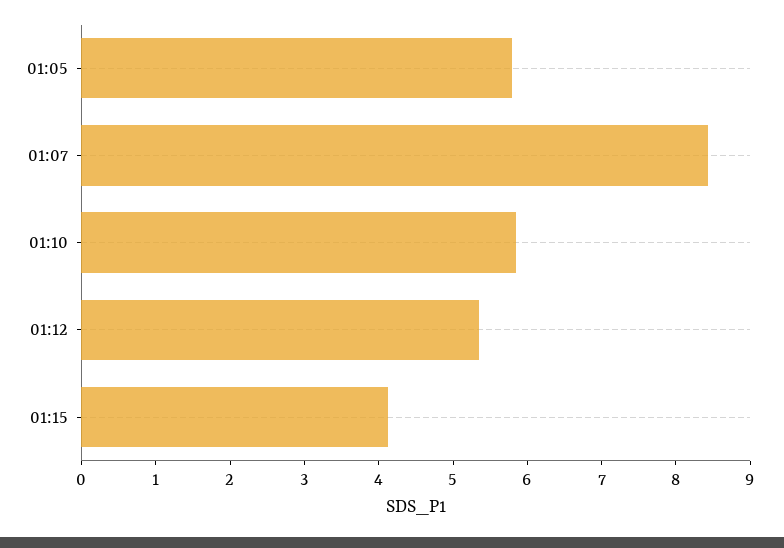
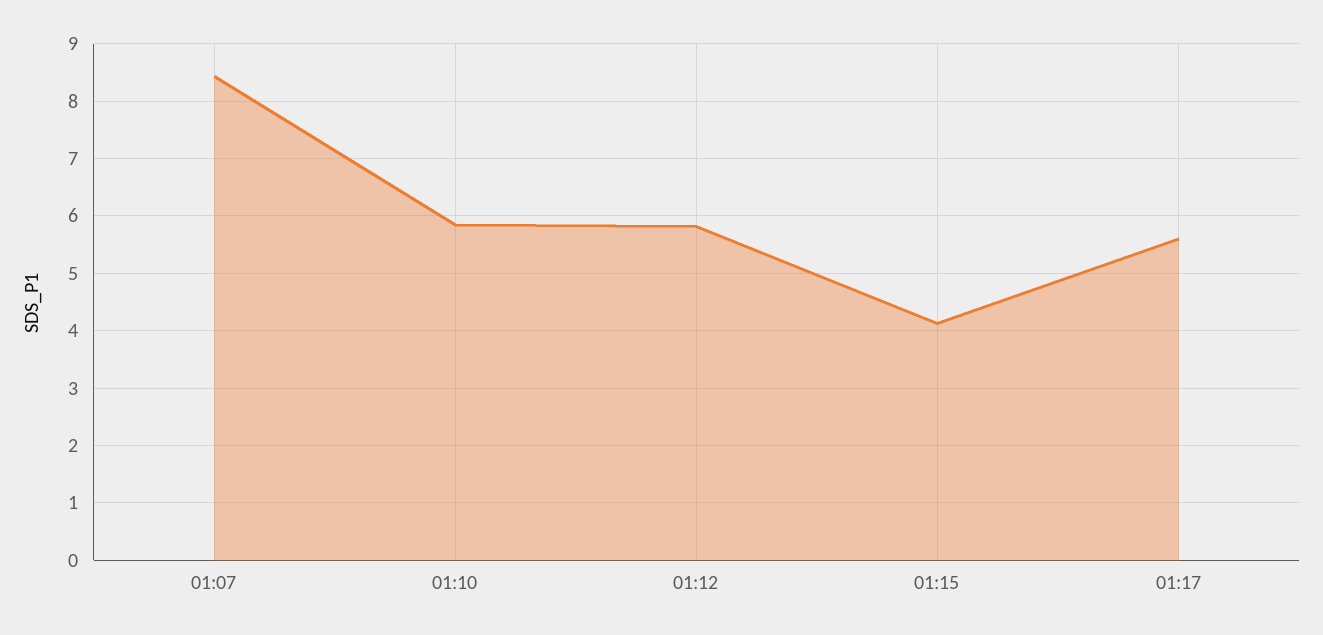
01:05: 5.8 -> none
01:12: 5.4 -> 5.8
01:17: none -> 5.6

